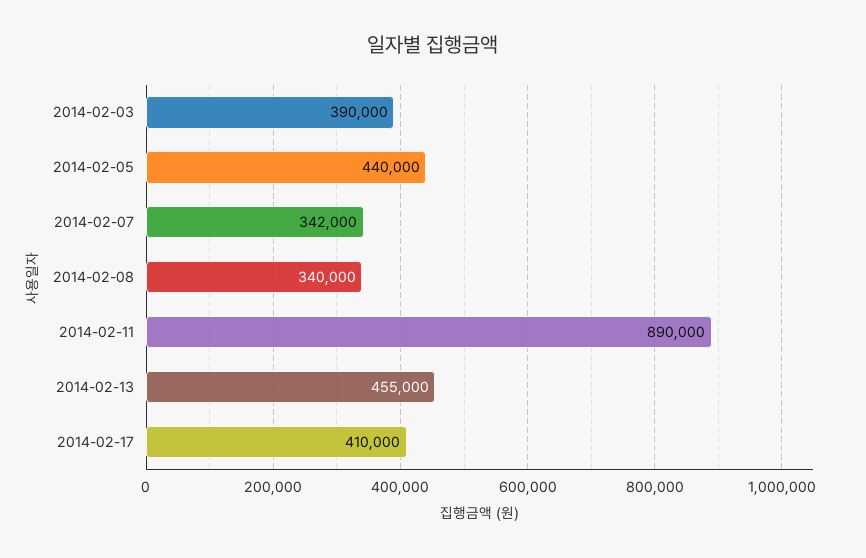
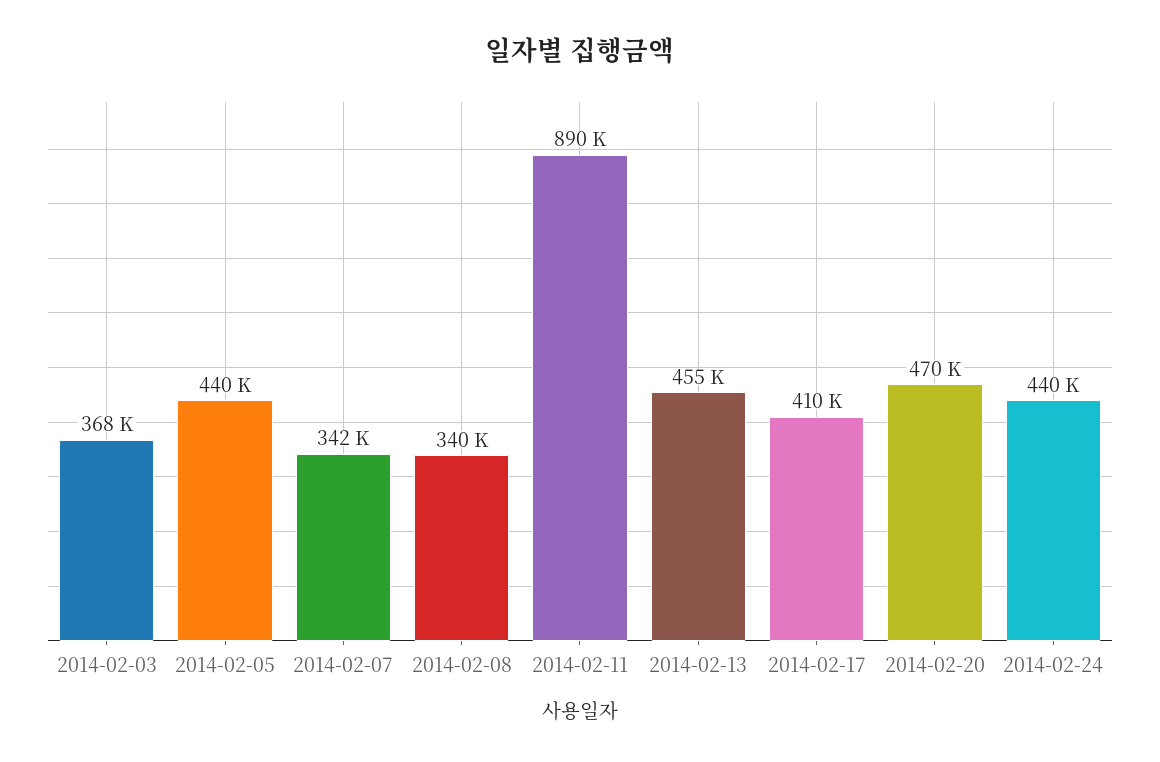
2014-02-03: 390000 -> 368000
2014-02-20: none -> 470000
2014-02-24: none -> 440000

